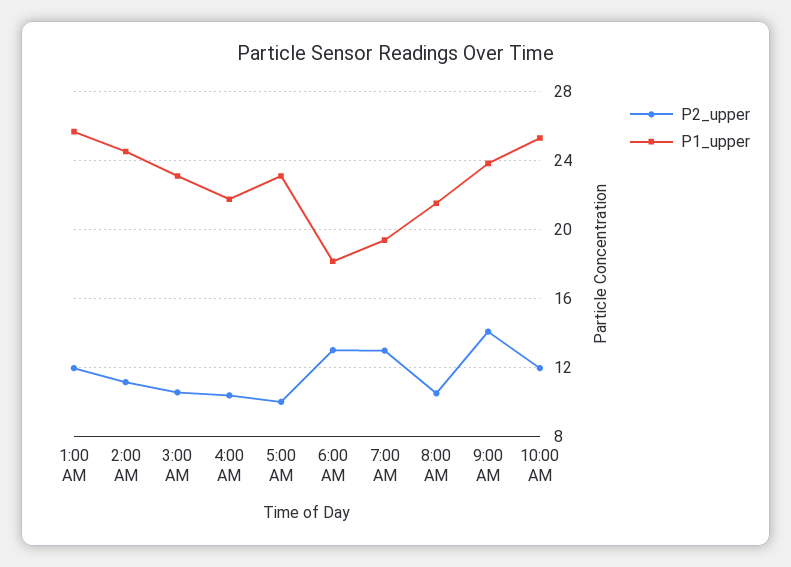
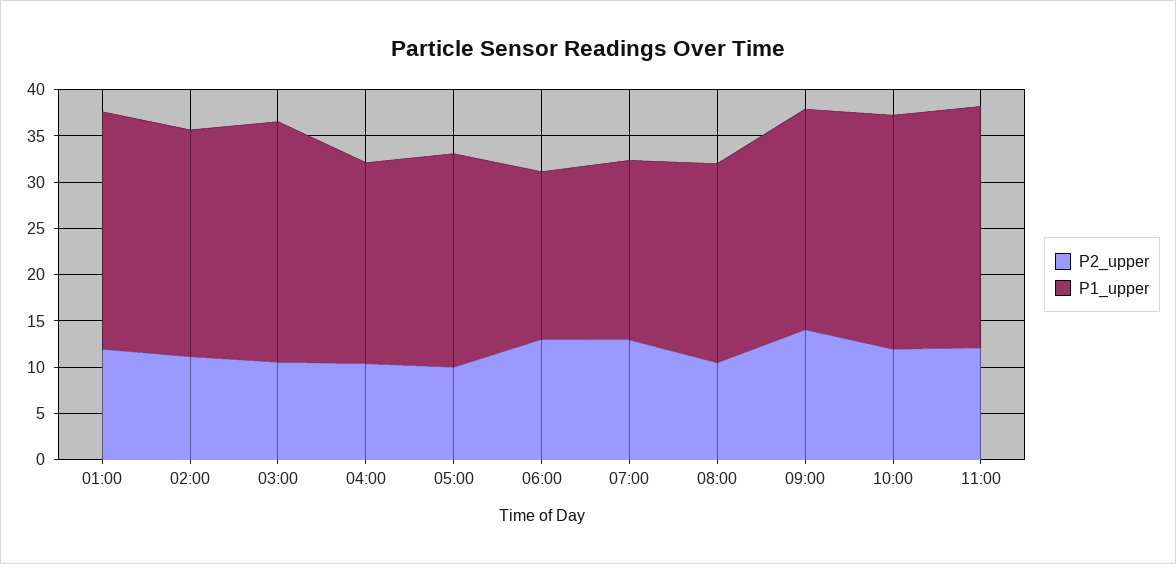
P1_upper, 3:00 AM: 23 -> 26
P2_upper, 11:00: none -> 12
P1_upper, 11:00: none -> 26

